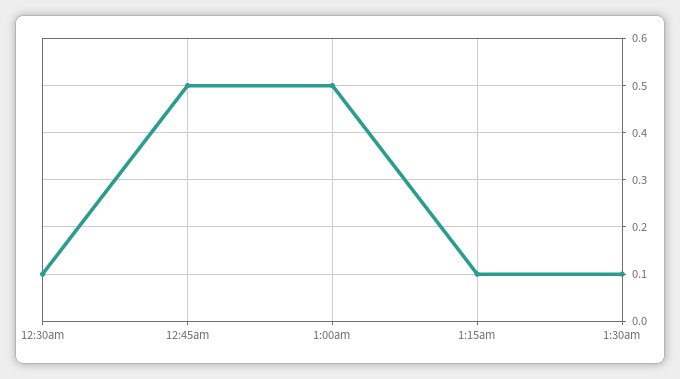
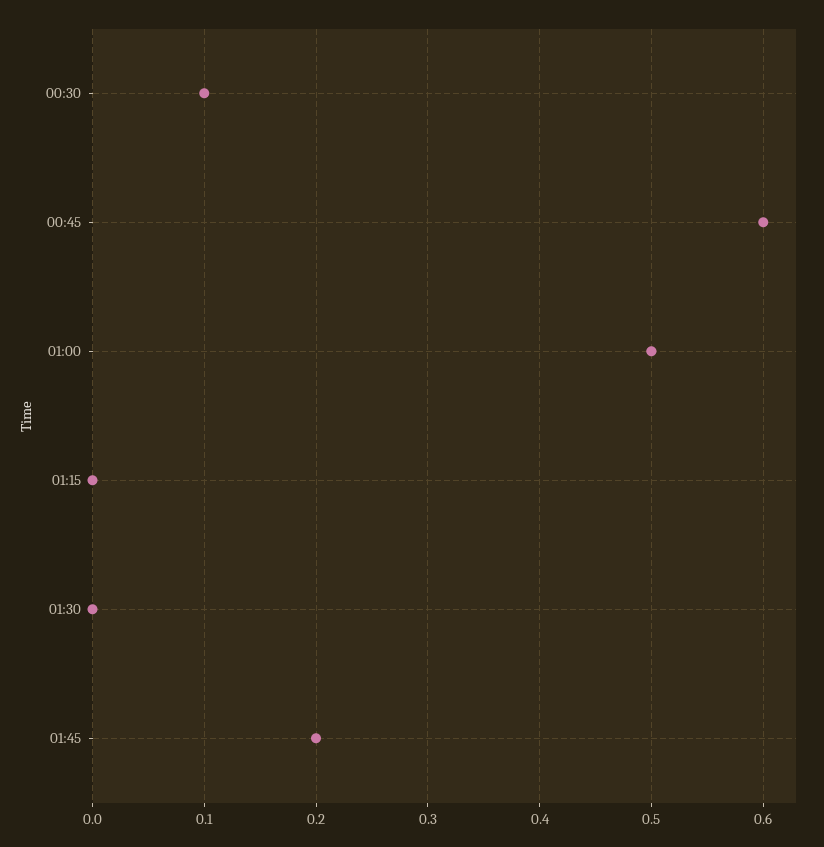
12:45am: 0.5 -> 0.6
1:15am: 0.1 -> 0
1:30am: 0.1 -> 0
01:45: none -> 0.2

